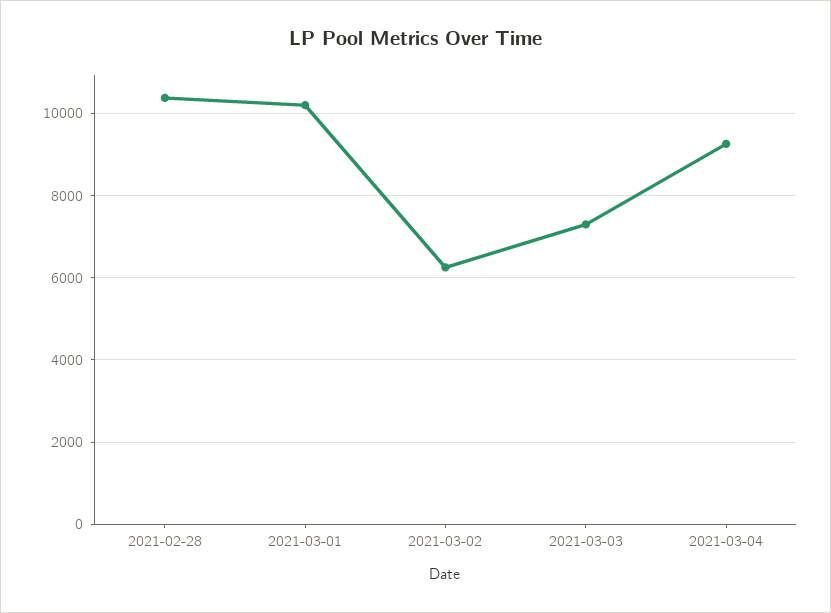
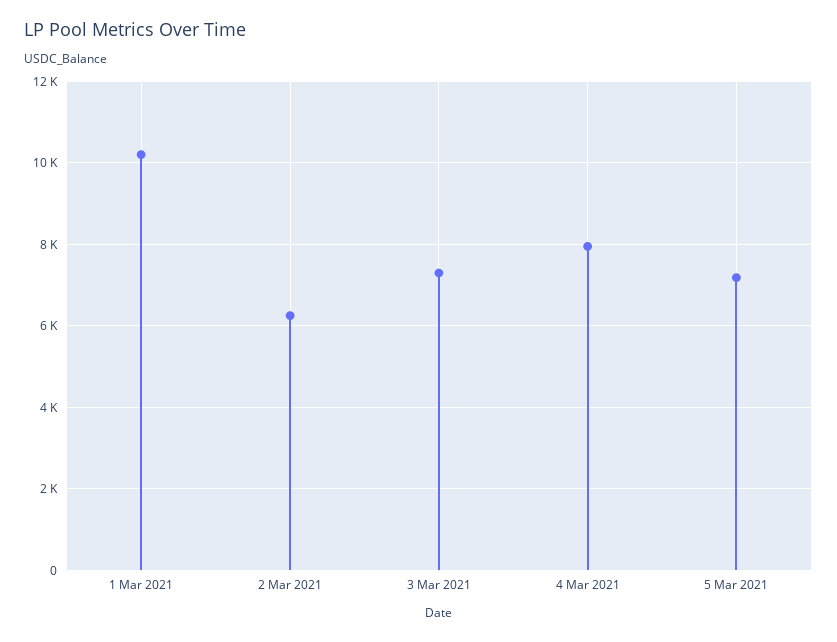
2021-02-28: 10400 -> none
2021-03-04: 9200 -> 8000
5 Mar 2021: none -> 7200

